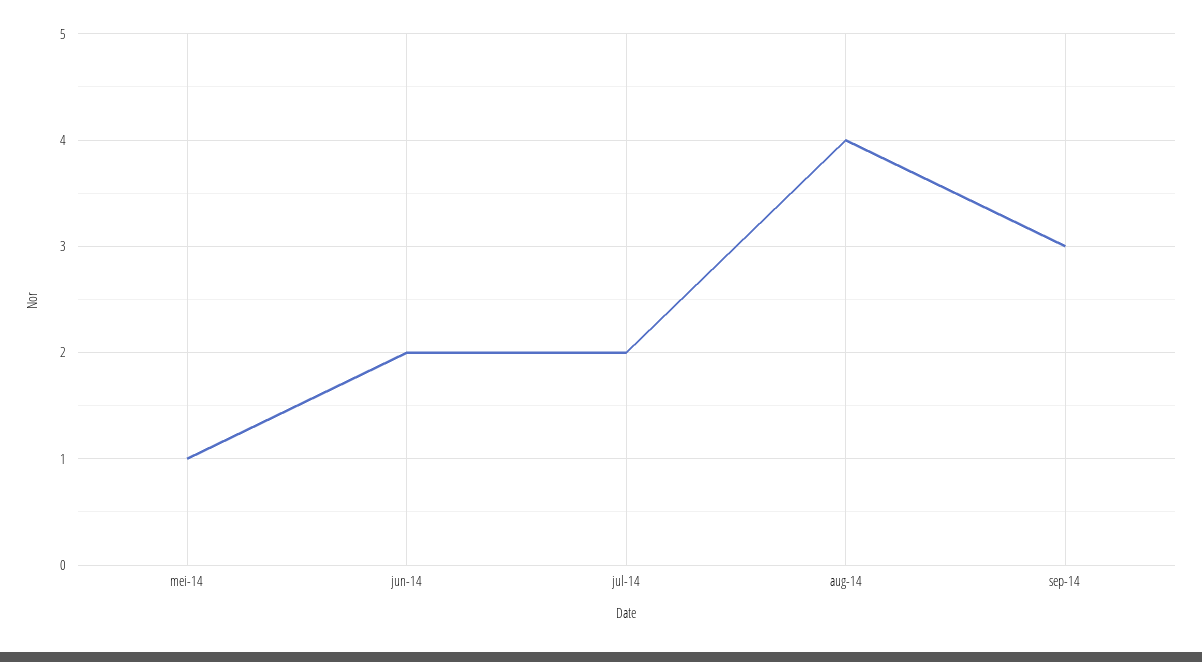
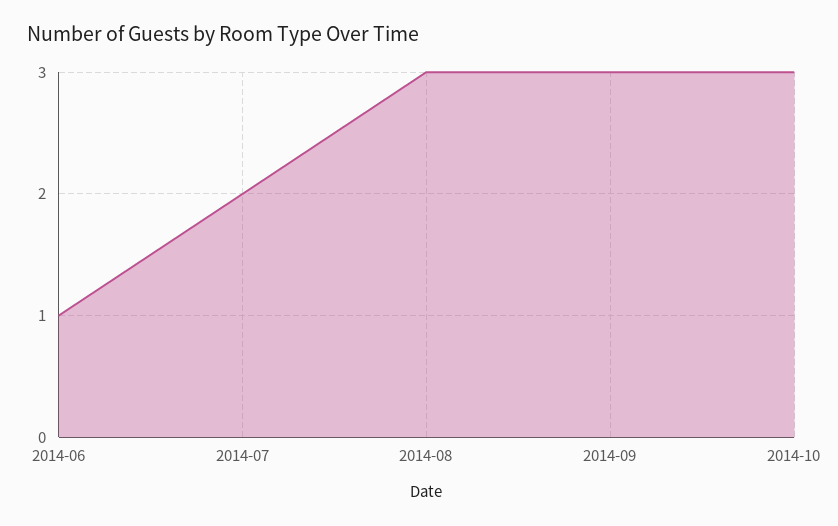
mei-14: 1 -> none
jun-14: 2 -> 1
aug-14: 4 -> 3
2014-10: none -> 3

